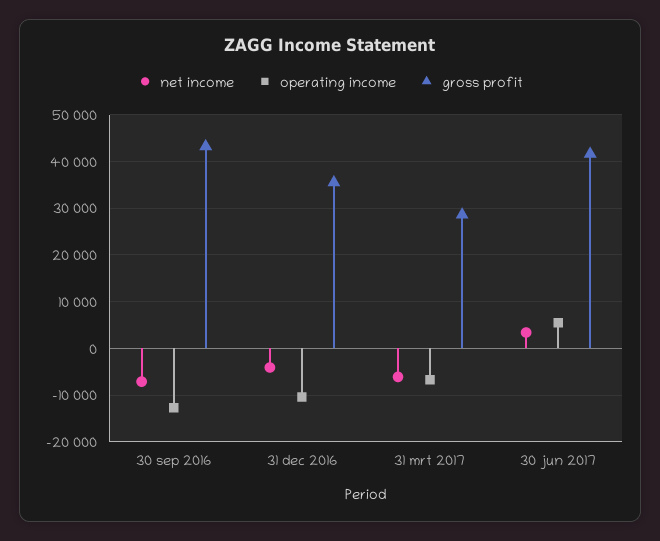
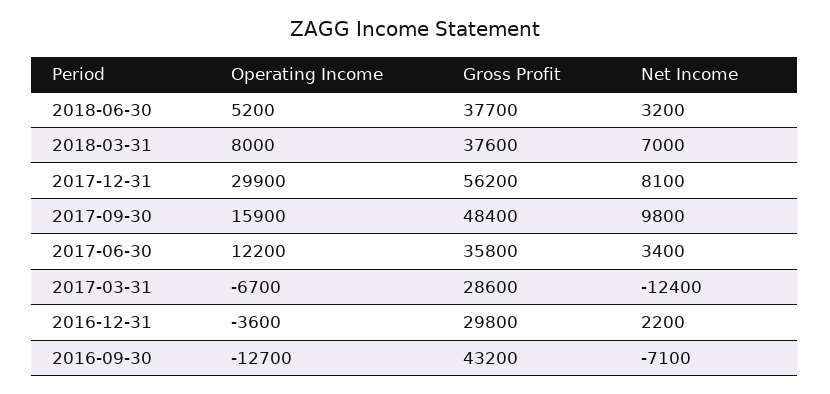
net income, 31 dec 2016: -4000 -> 2200
operating income, 31 dec 2016: -10000 -> -3600
gross profit, 31 dec 2016: 36000 -> 29800
net income, 31 mrt 2017: -6000 -> -12400
operating income, 30 jun 2017: 6000 -> 12200
gross profit, 30 jun 2017: 42000 -> 35800
operating income, 2018-06-30: none -> 5200
gross profit, 2018-06-30: none -> 37700
net income, 2018-06-30: none -> 3200
operating income, 2018-03-31: none -> 8000
gross profit, 2018-03-31: none -> 37600
net income, 2018-03-31: none -> 7000
operating income, 2017-12-31: none -> 29900
gross profit, 2017-12-31: none -> 56200
net income, 2017-12-31: none -> 8100
operating income, 2017-09-30: none -> 15900
gross profit, 2017-09-30: none -> 48400
net income, 2017-09-30: none -> 9800

